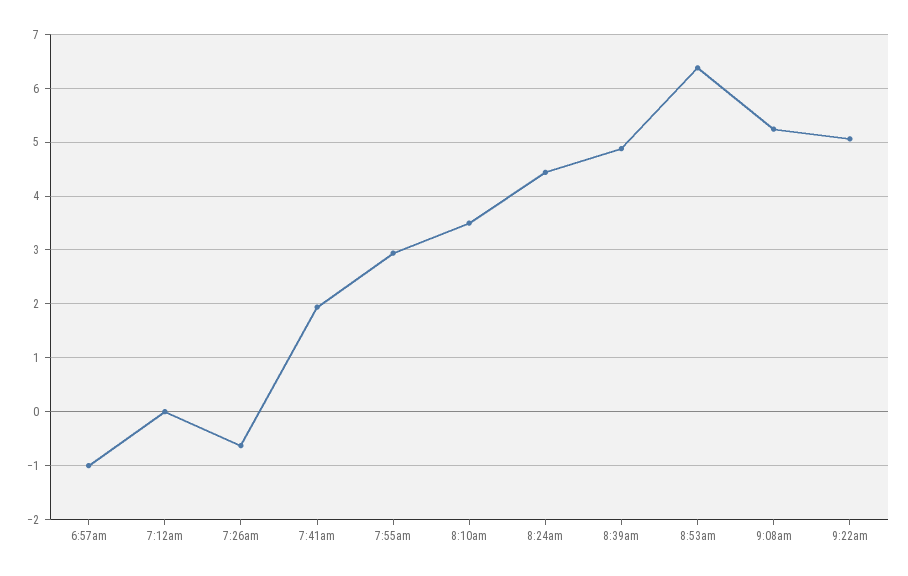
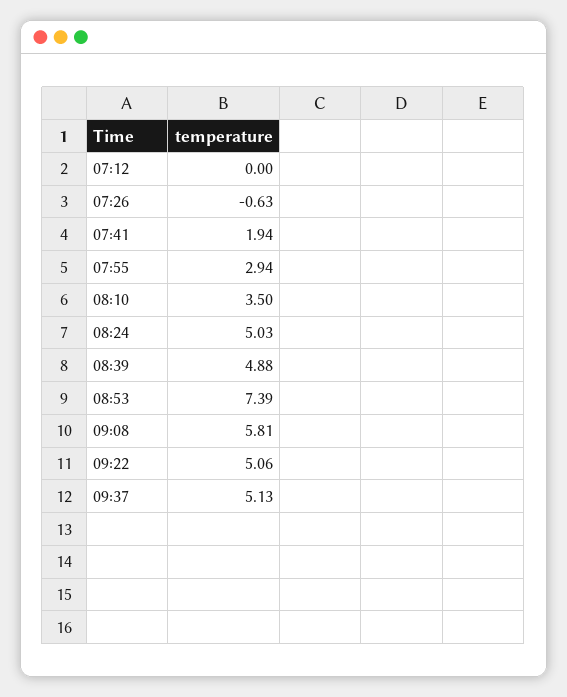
6:57am: -1 -> none
8:24am: 4.4 -> 5.03
8:53am: 6.4 -> 7.39
9:08am: 5.2 -> 5.81
09:37: none -> 5.13

